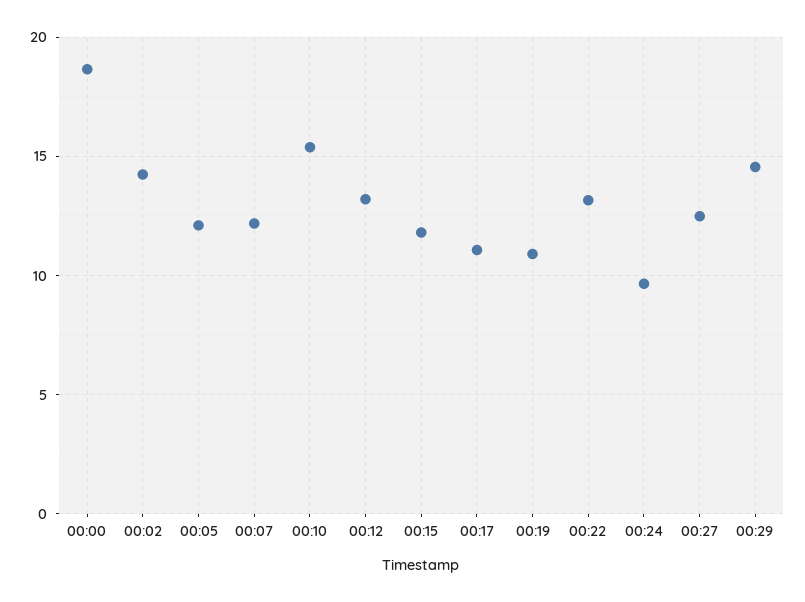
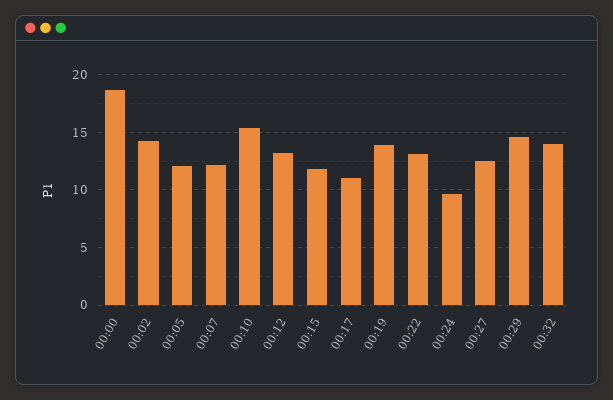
00:19: 11 -> 14
00:32: none -> 14

